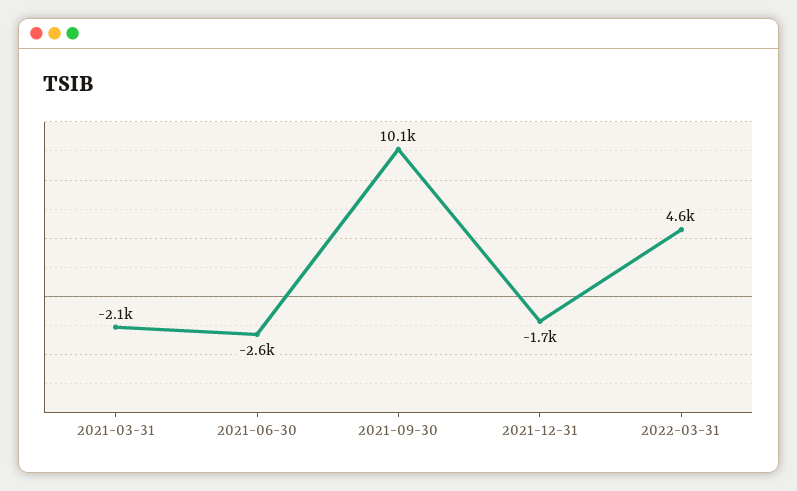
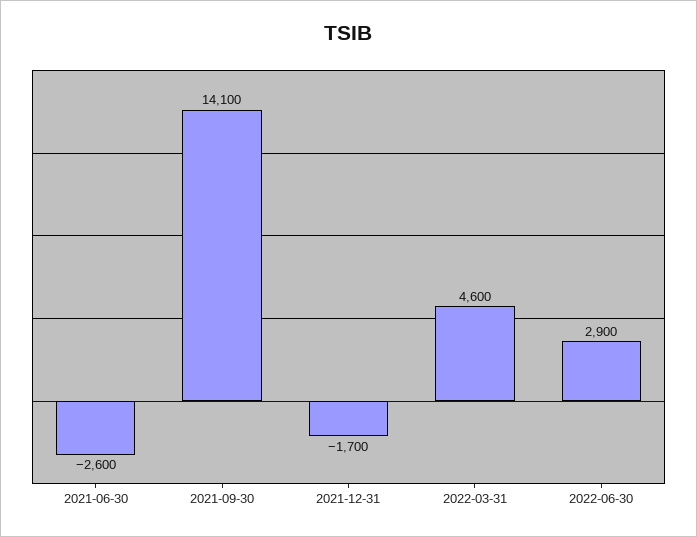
2021-03-31: -2100 -> none
2021-09-30: 10100 -> 14100
2022-06-30: none -> 2900

